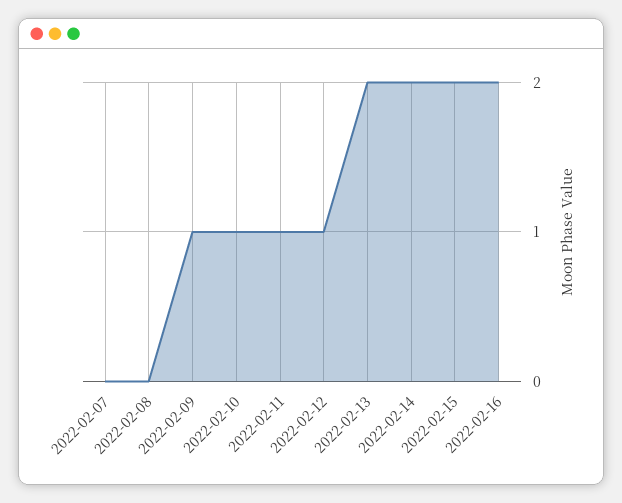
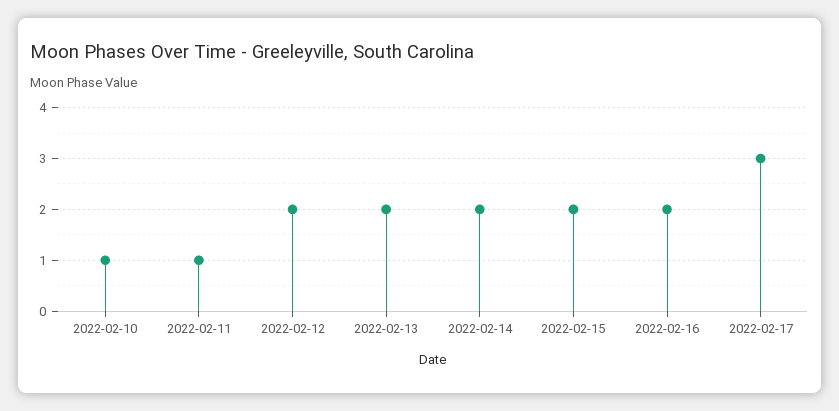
2022-02-07: 0 -> none
2022-02-08: 0 -> none
2022-02-09: 1 -> none
2022-02-12: 1 -> 2
2022-02-17: none -> 3

